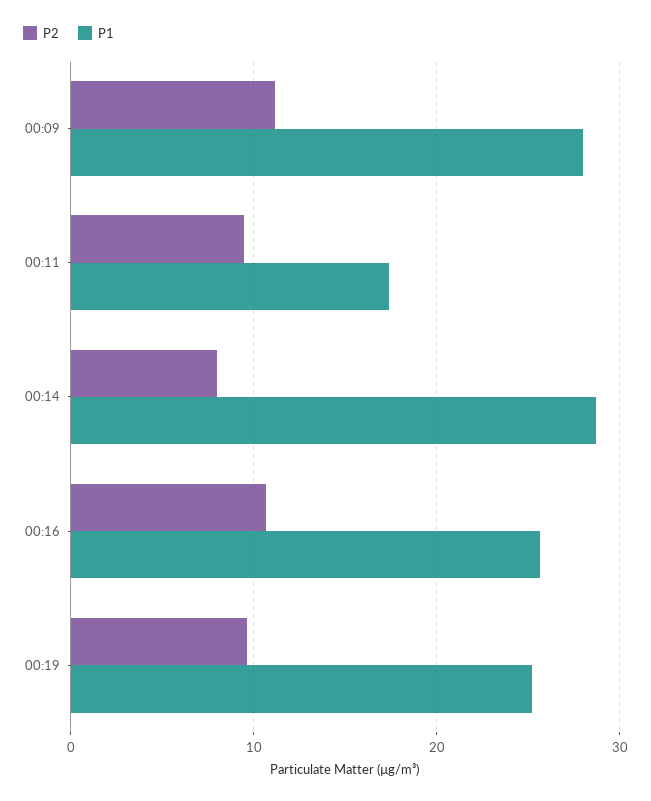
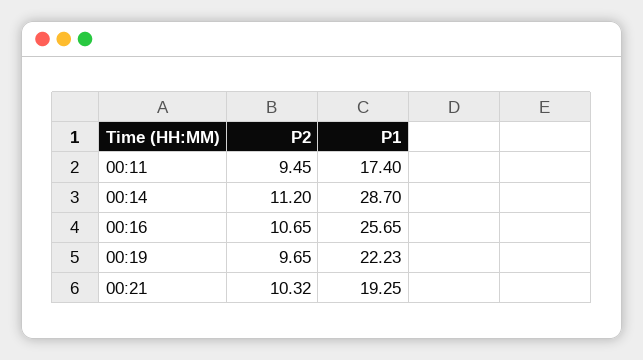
P2, 00:09: 11 -> none
P1, 00:09: 28 -> none
P2, 00:14: 8 -> 11.2
P1, 00:19: 25 -> 22.23
P2, 00:21: none -> 10.32
P1, 00:21: none -> 19.25

